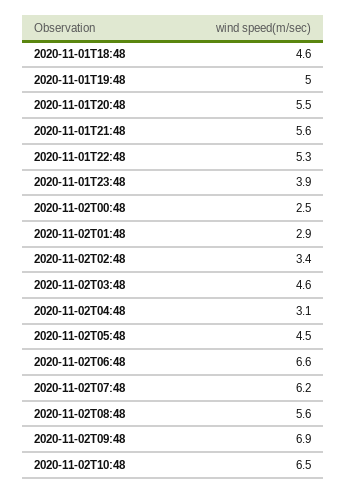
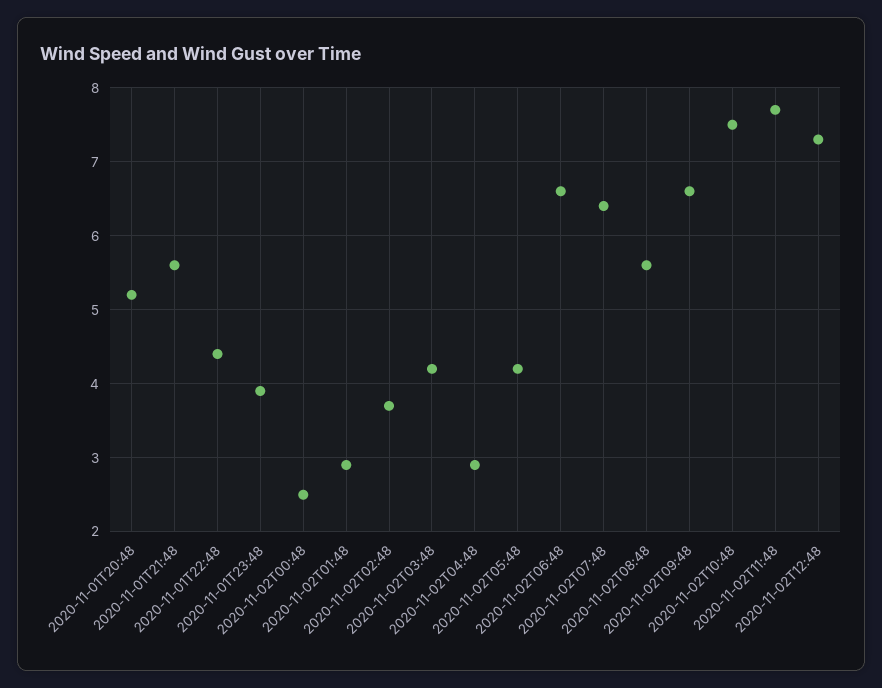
2020-11-01T18:48: 4.6 -> none
2020-11-01T19:48: 5 -> none
2020-11-01T20:48: 5.5 -> 5.2
2020-11-01T22:48: 5.3 -> 4.4
2020-11-02T02:48: 3.4 -> 3.7
2020-11-02T03:48: 4.6 -> 4.2
2020-11-02T04:48: 3.1 -> 2.9
2020-11-02T05:48: 4.5 -> 4.2
2020-11-02T07:48: 6.2 -> 6.4
2020-11-02T09:48: 6.9 -> 6.6
2020-11-02T10:48: 6.5 -> 7.5
2020-11-02T11:48: none -> 7.7
2020-11-02T12:48: none -> 7.3

